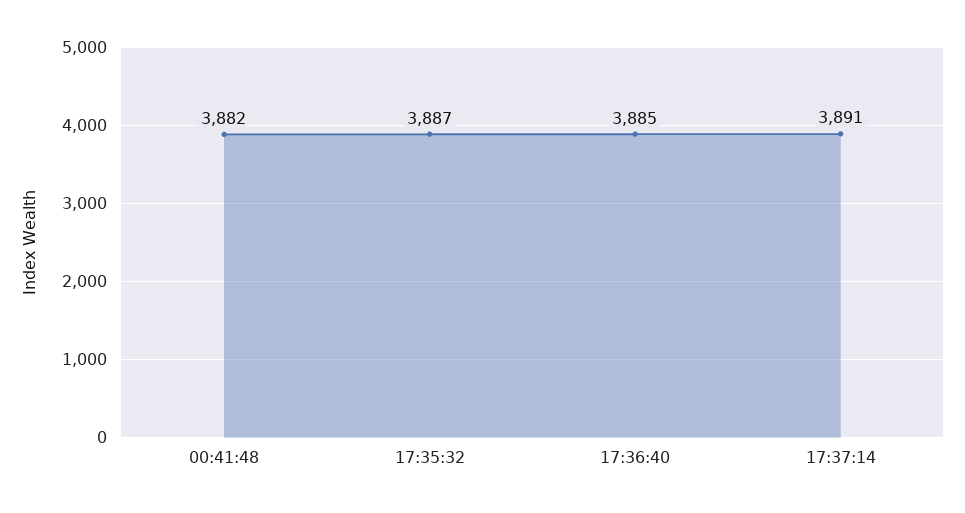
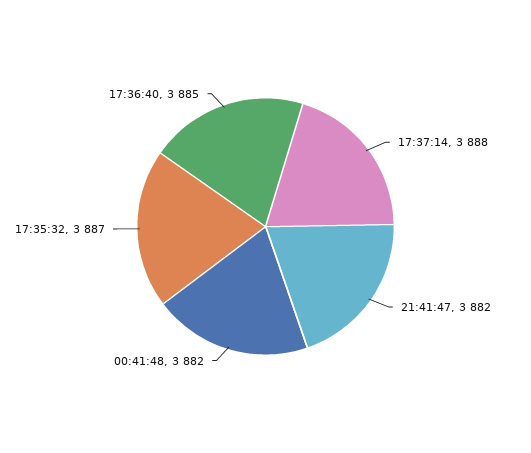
17:37:14: 3891 -> 3888
21:41:47: none -> 3882

